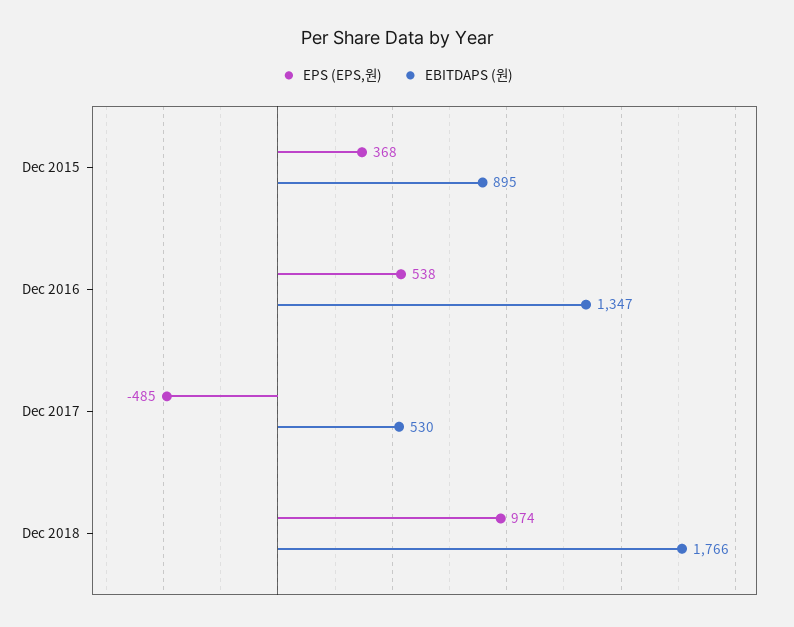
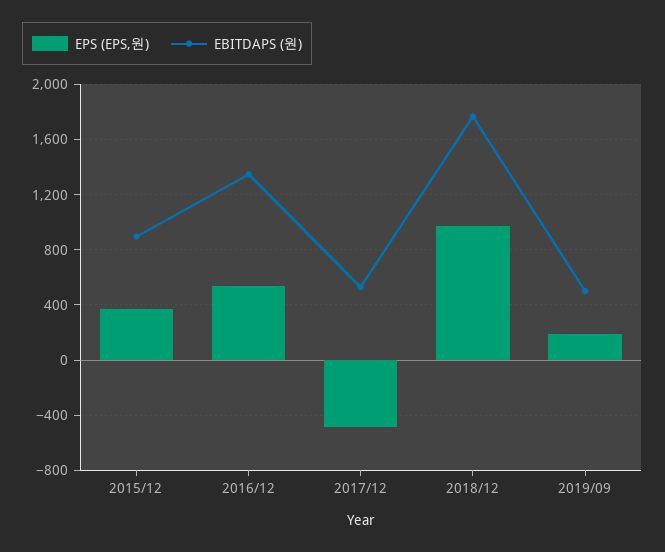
EPS (EPS,원), 2019/09: none -> 200
EBITDAPS (원), 2019/09: none -> 500

